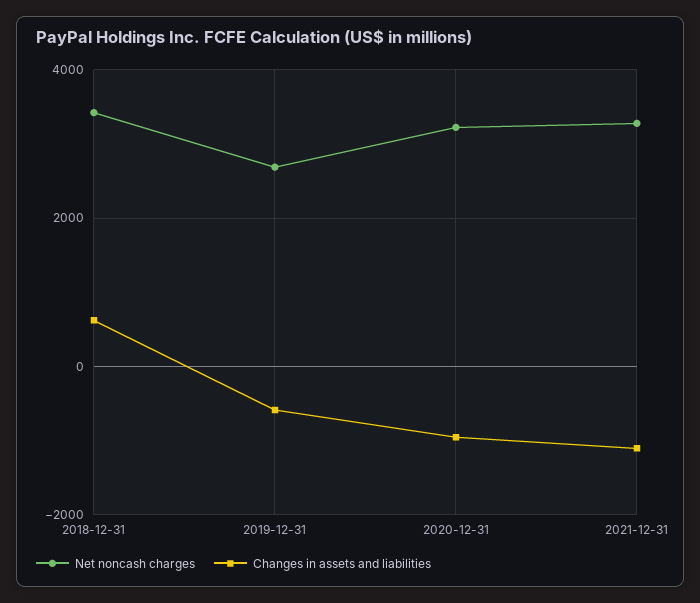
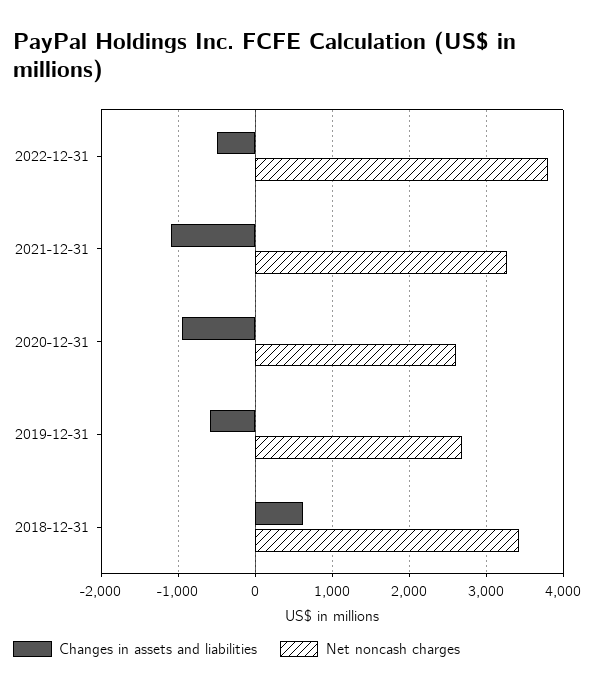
Net noncash charges, 2020-12-31: 3200 -> 2600
Changes in assets and liabilities, 2022-12-31: none -> -500
Net noncash charges, 2022-12-31: none -> 3800

